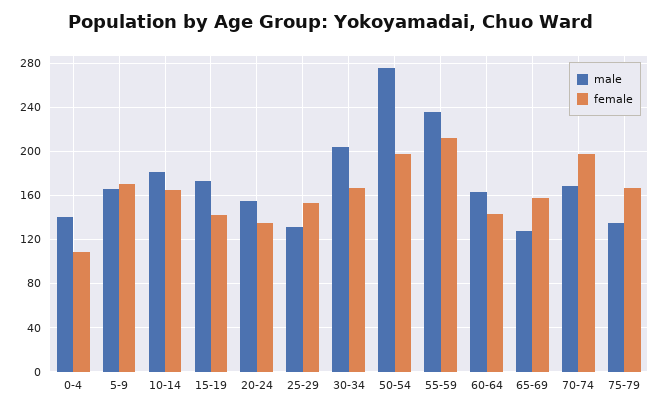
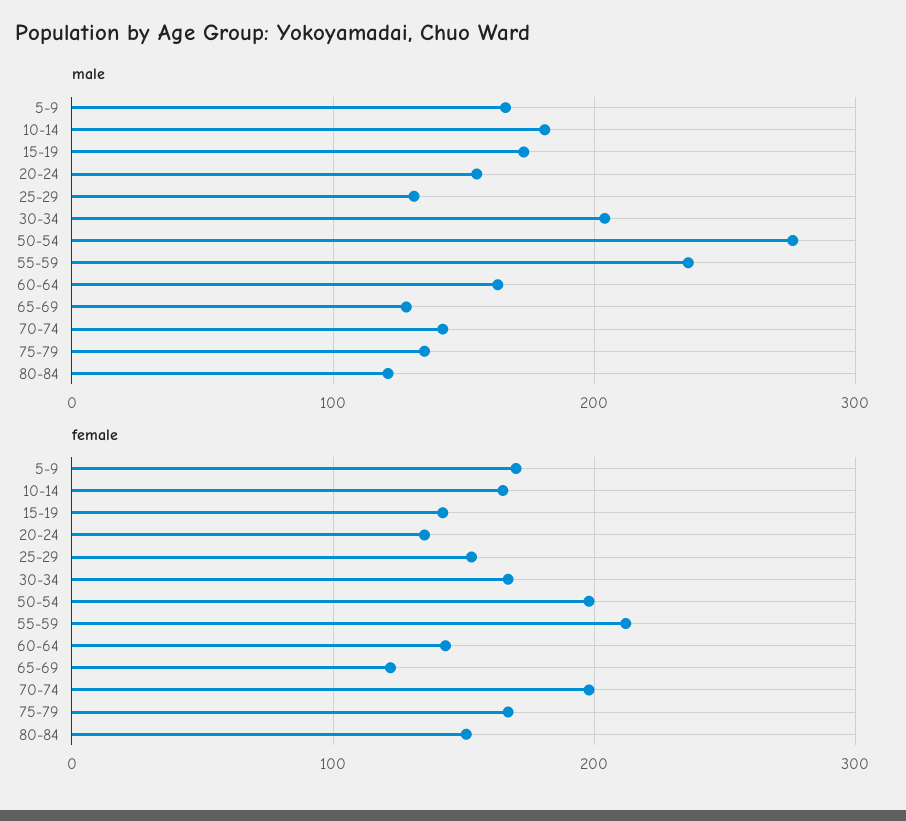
male, 0-4: 140 -> none
female, 0-4: 110 -> none
female, 65-69: 160 -> 120
male, 70-74: 170 -> 140
male, 80-84: none -> 120
female, 80-84: none -> 150

